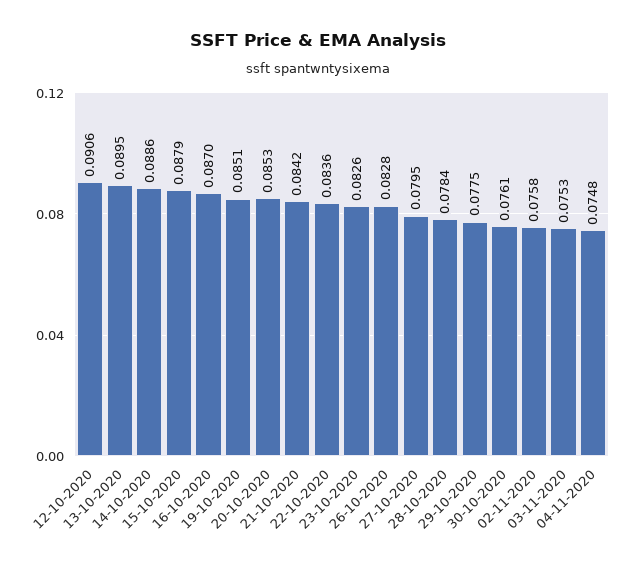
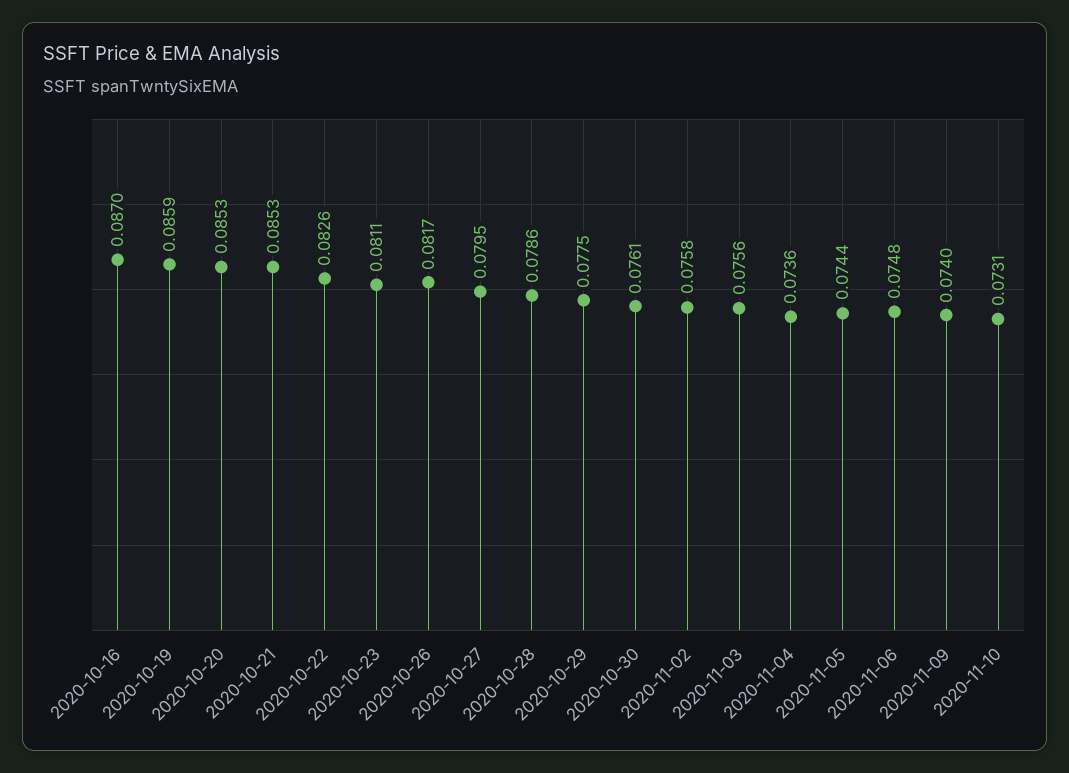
12-10-2020: 0.0906 -> none
13-10-2020: 0.0895 -> none
14-10-2020: 0.0886 -> none
15-10-2020: 0.0879 -> none
19-10-2020: 0.0851 -> 0.0859
21-10-2020: 0.0842 -> 0.0853
22-10-2020: 0.0836 -> 0.0826
23-10-2020: 0.0826 -> 0.0811
26-10-2020: 0.0828 -> 0.0817
28-10-2020: 0.0784 -> 0.0786
03-11-2020: 0.0753 -> 0.0756
04-11-2020: 0.0748 -> 0.0736
2020-11-05: none -> 0.0744
2020-11-06: none -> 0.0748
2020-11-09: none -> 0.074
2020-11-10: none -> 0.0731

